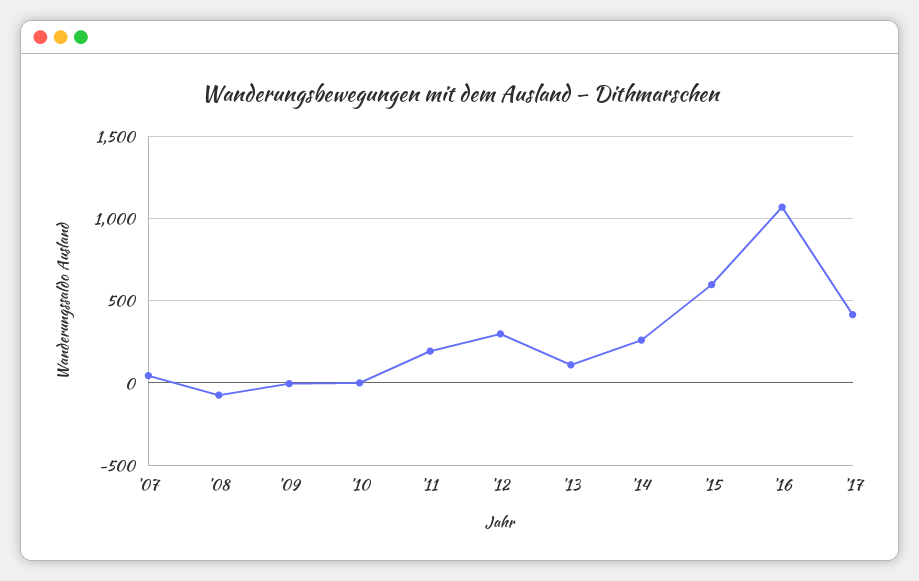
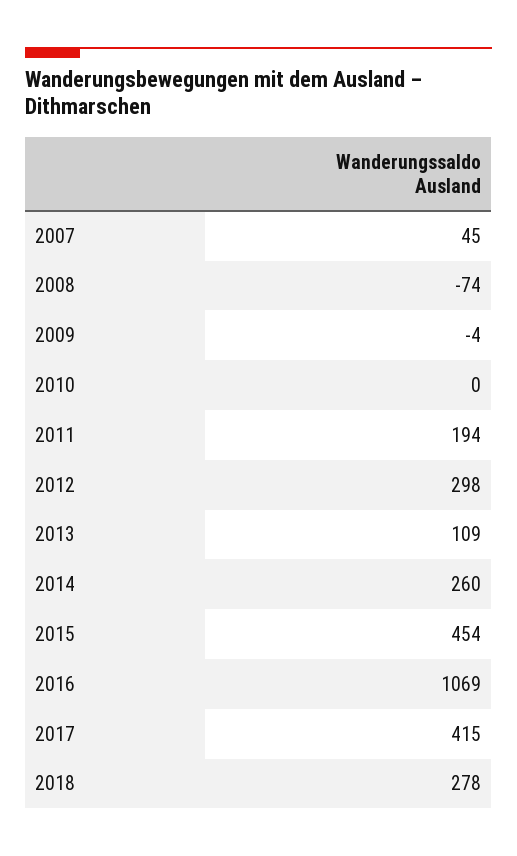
'15: 600 -> 454
2018: none -> 278

